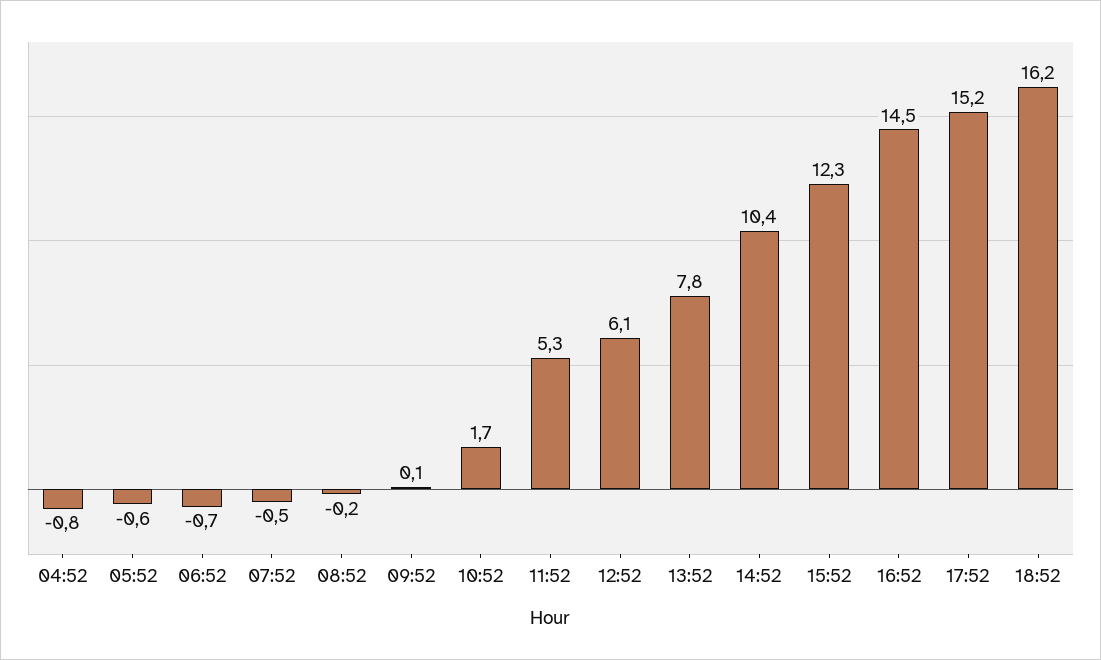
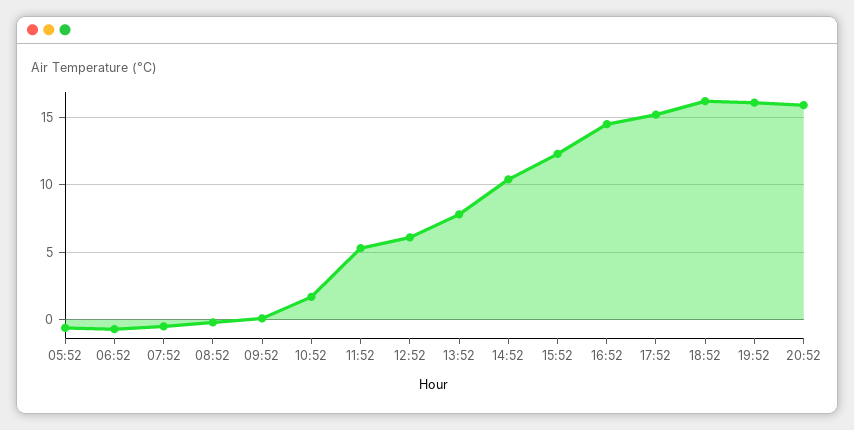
04:52: -0.8 -> none
19:52: none -> 16
20:52: none -> 16

